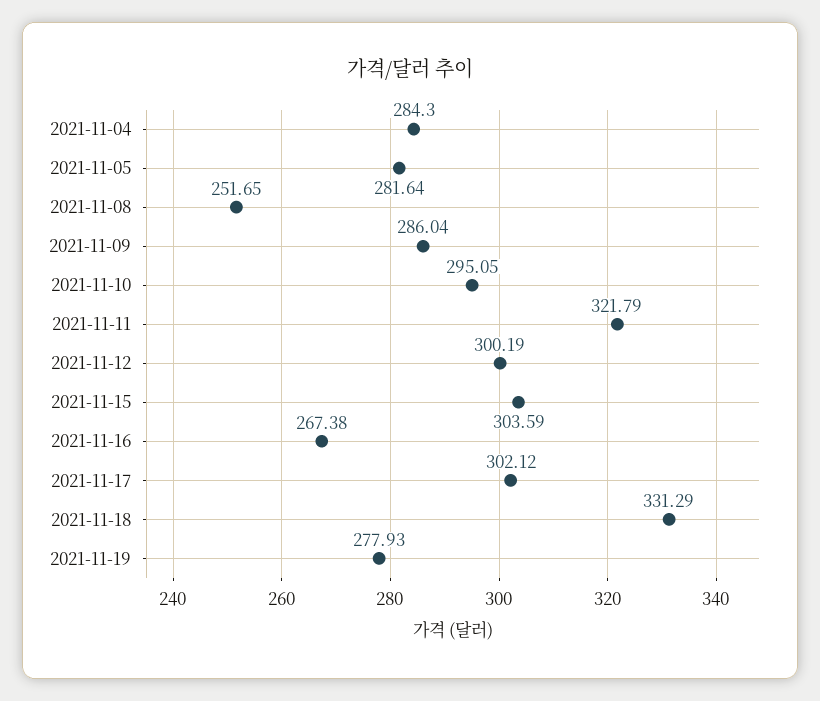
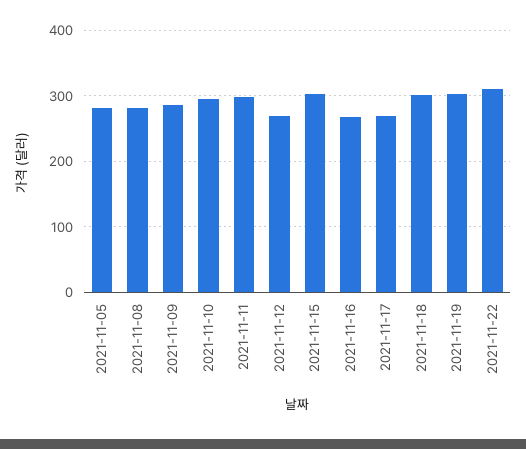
2021-11-04: 284.3 -> none
2021-11-08: 251.65 -> 280
2021-11-11: 321.79 -> 300
2021-11-12: 300.19 -> 270
2021-11-17: 302.12 -> 270
2021-11-18: 331.29 -> 300
2021-11-19: 277.93 -> 300
2021-11-22: none -> 310

